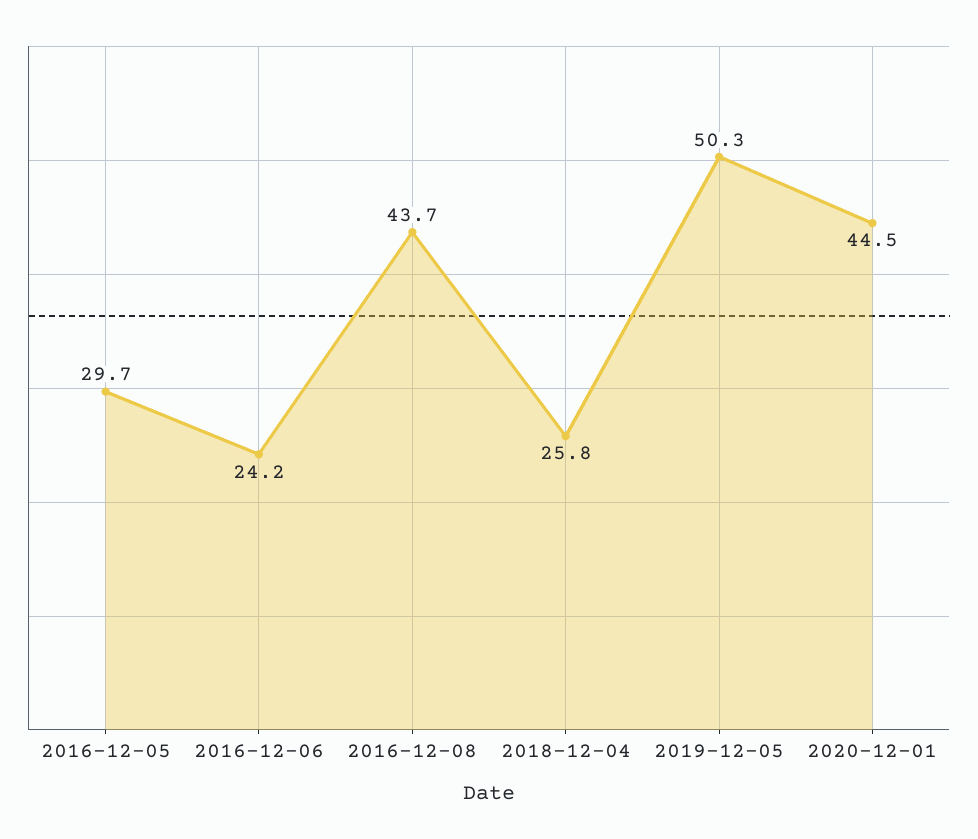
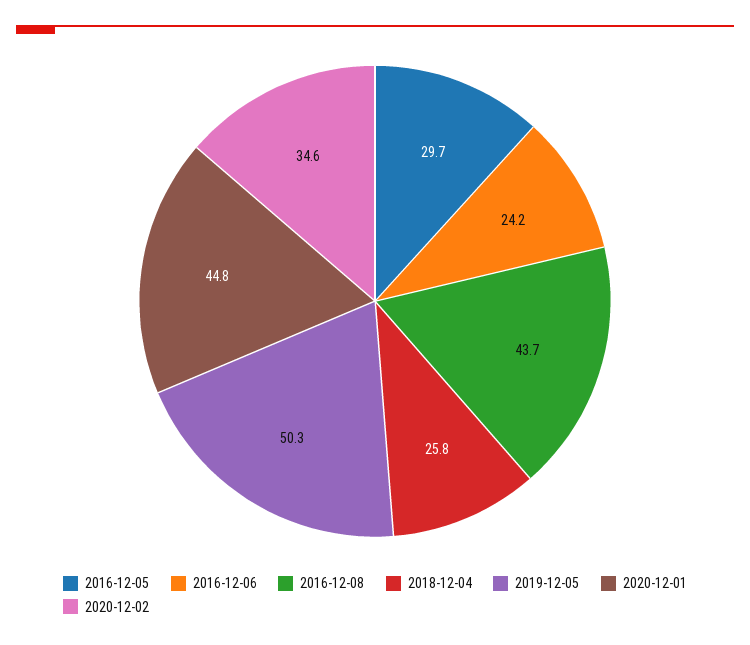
2020-12-01: 44.5 -> 44.8
2020-12-02: none -> 34.6

